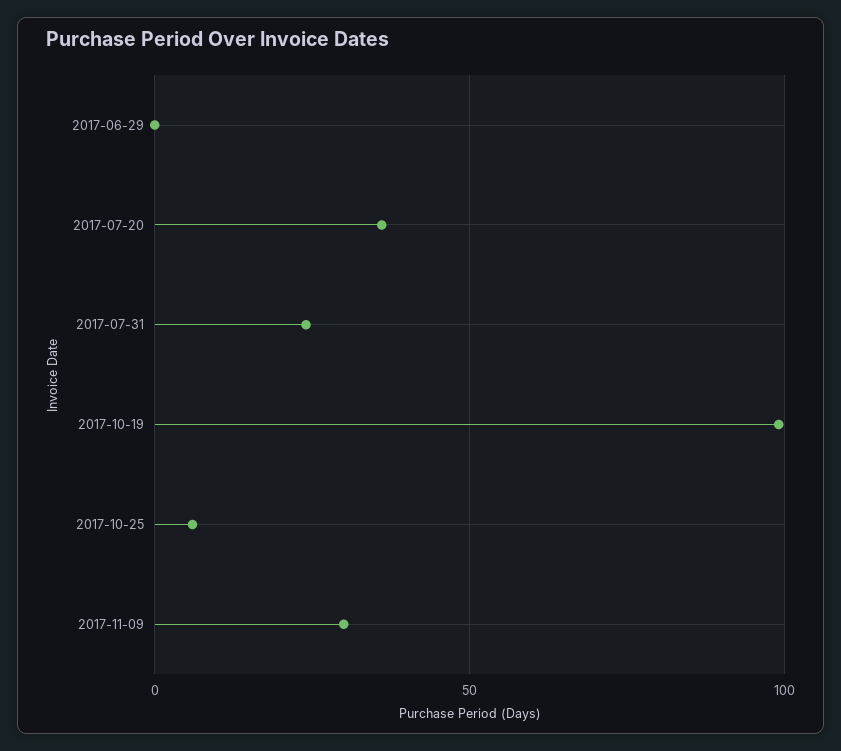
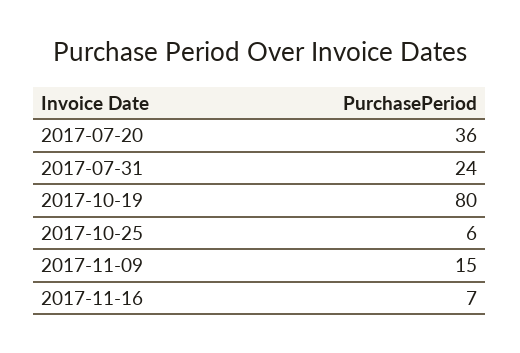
2017-06-29: 0 -> none
2017-10-19: 100 -> 80
2017-11-09: 30 -> 15
2017-11-16: none -> 7

